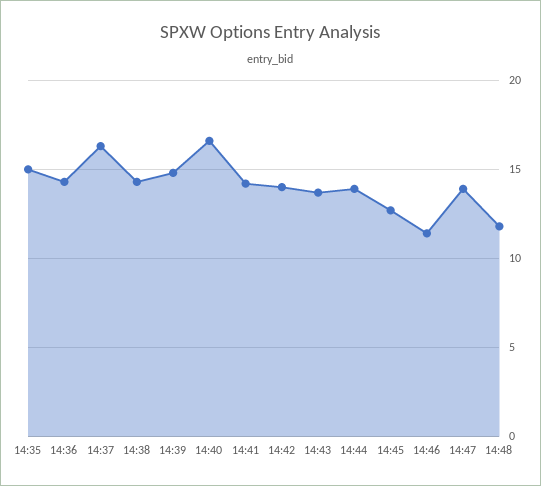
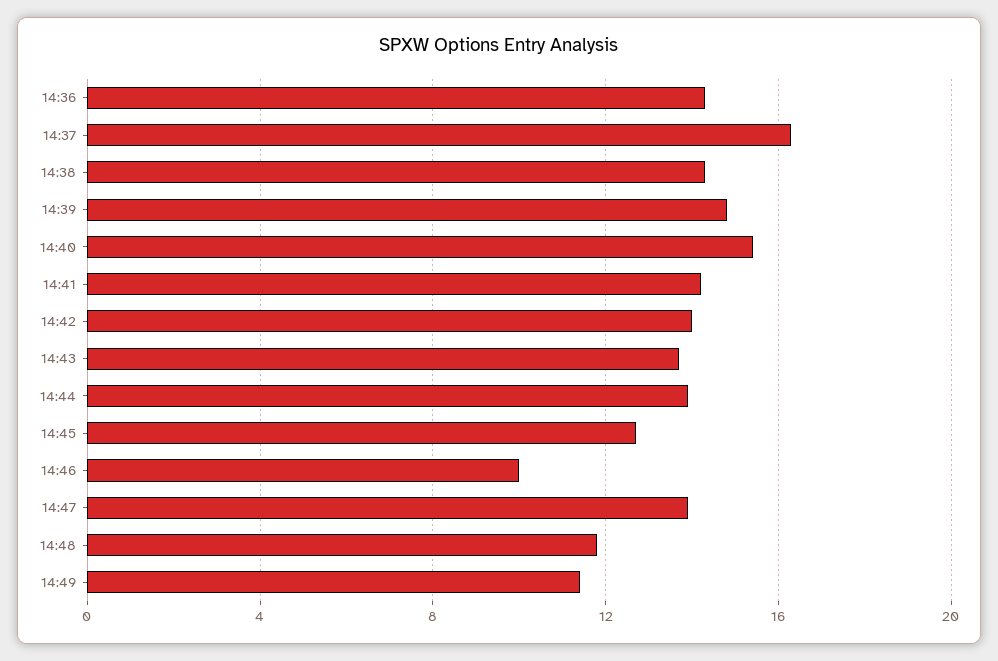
14:35: 15 -> none
14:40: 16.5 -> 15.5
14:46: 11.5 -> 10
14:49: none -> 11.5

